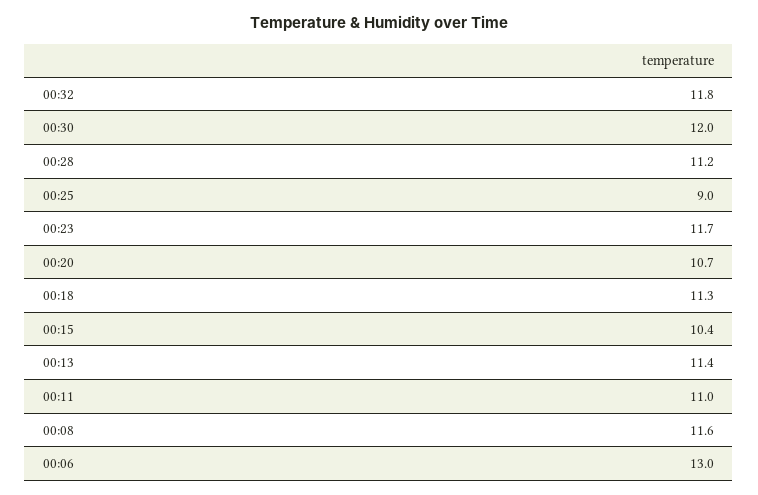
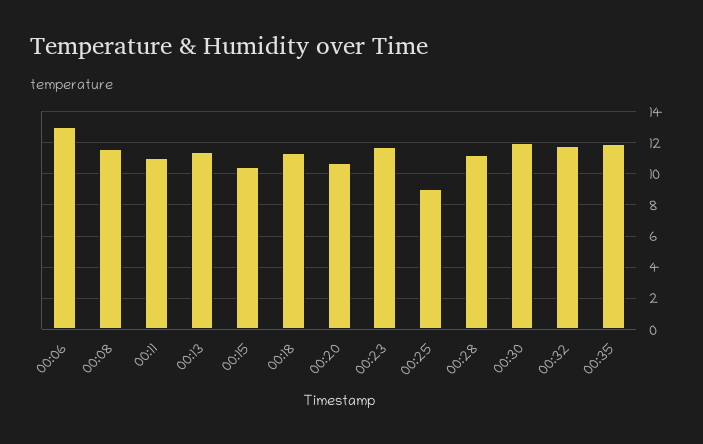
00:35: none -> 12

